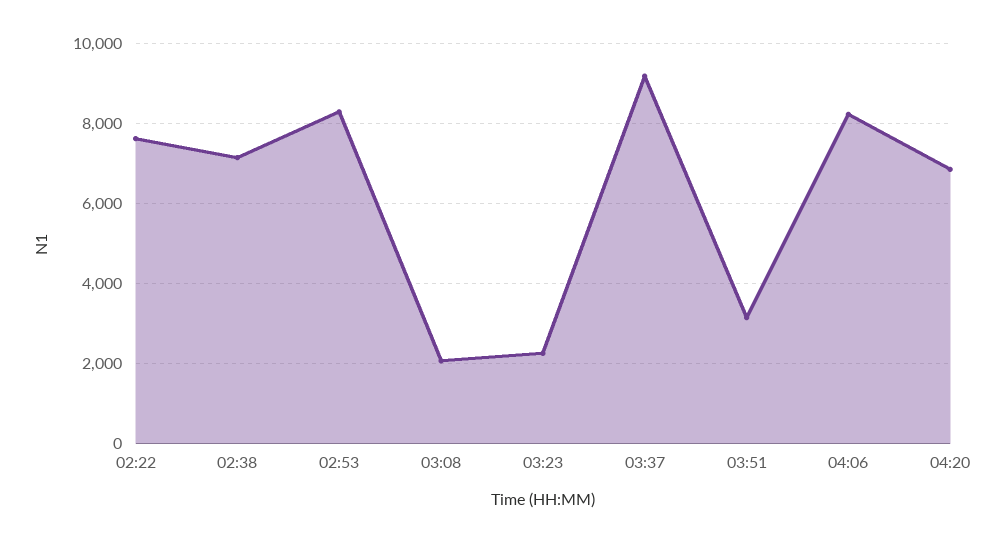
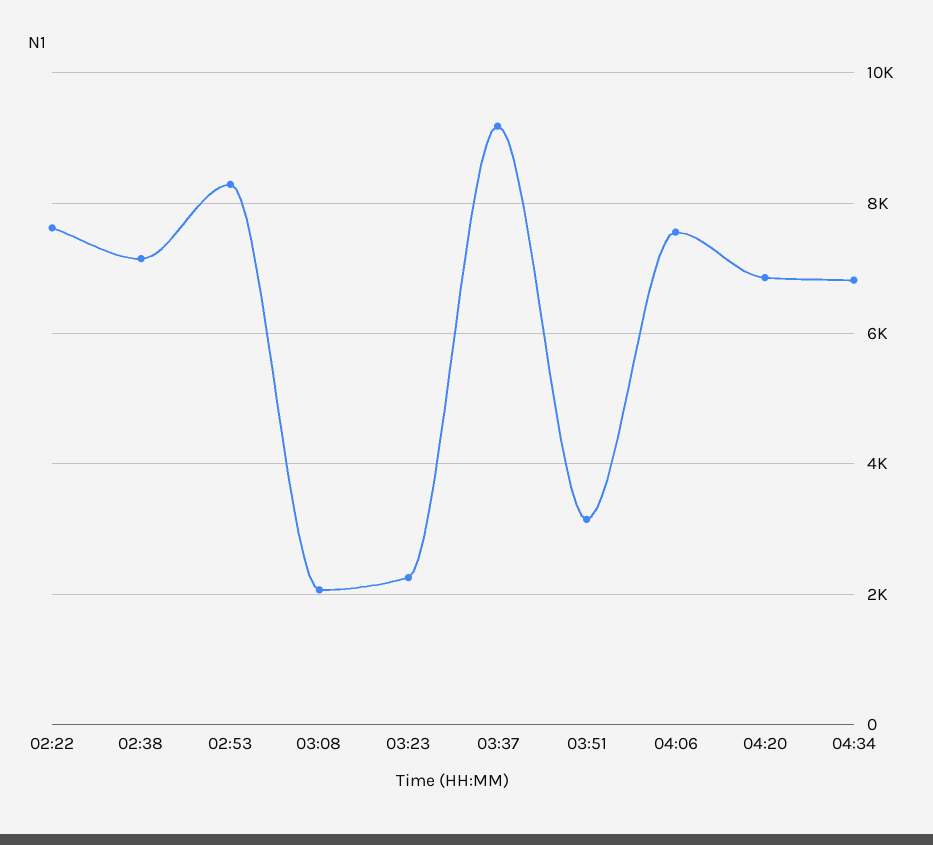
04:06: 8200 -> 7600
04:34: none -> 6800

